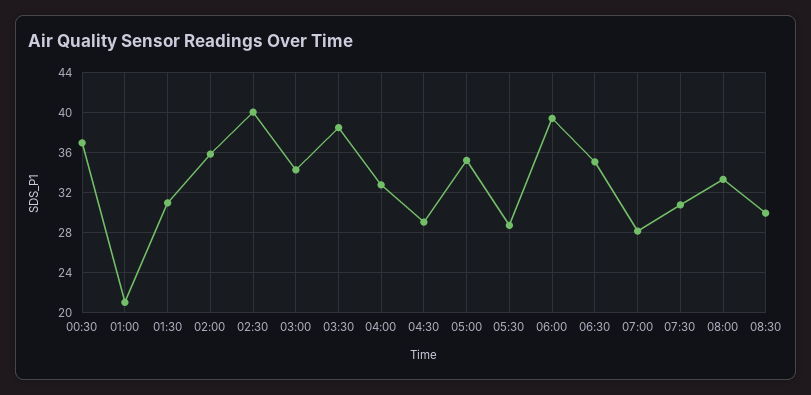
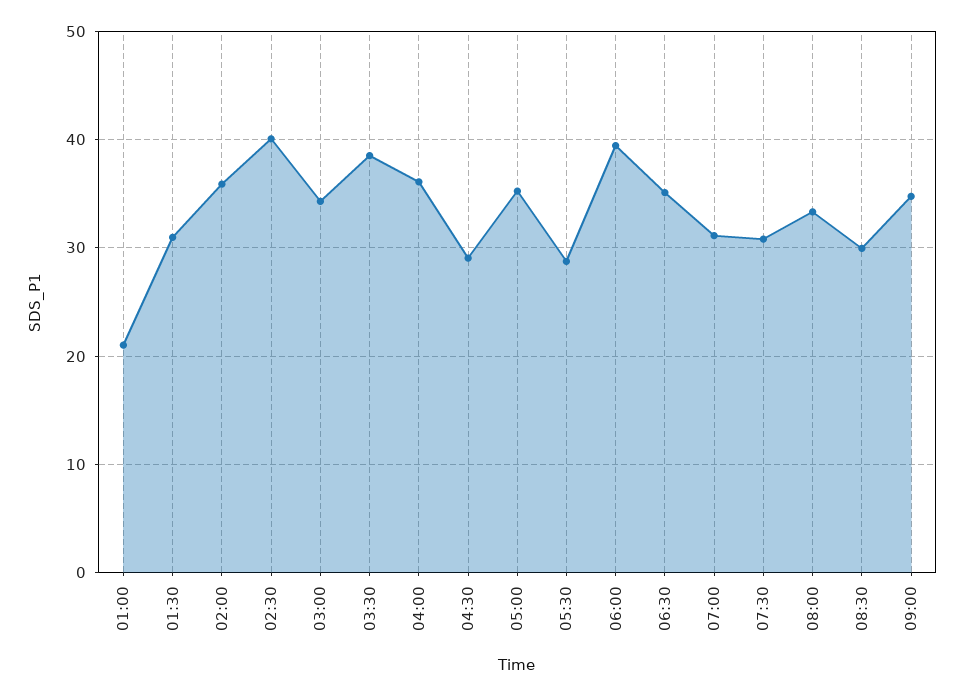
00:30: 37 -> none
04:00: 33 -> 36
07:00: 28 -> 31
09:00: none -> 35

